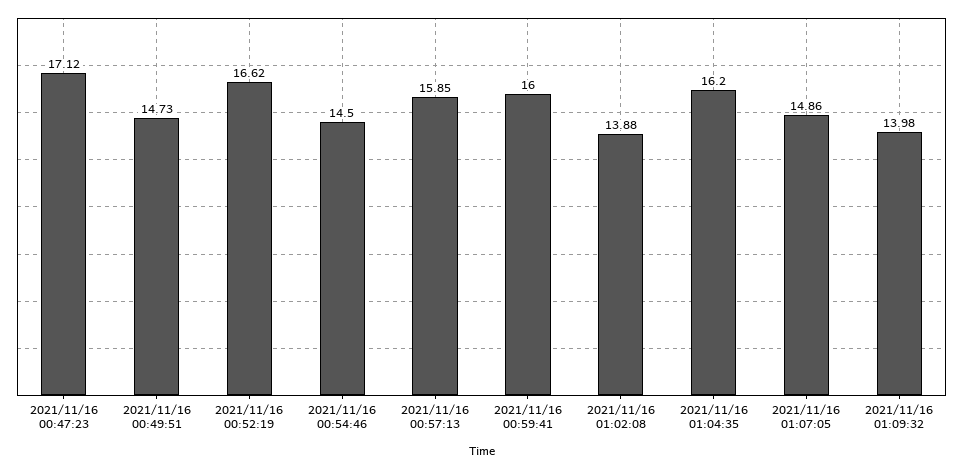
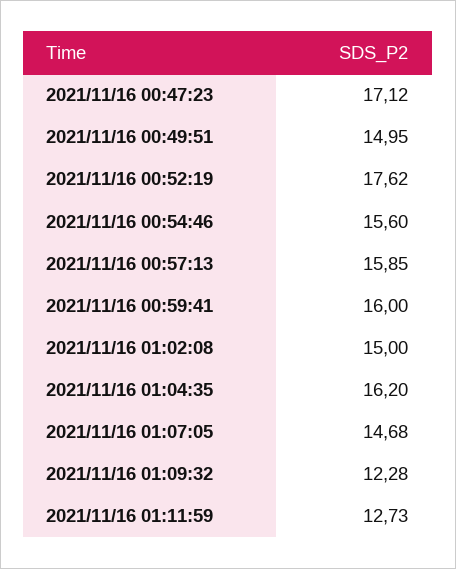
2021/11/16 00:49:51: 14.73 -> 14.95
2021/11/16 00:52:19: 16.62 -> 17.62
2021/11/16 00:54:46: 14.5 -> 15.6
2021/11/16 01:02:08: 13.88 -> 15
2021/11/16 01:07:05: 14.86 -> 14.68
2021/11/16 01:09:32: 13.98 -> 12.28
2021/11/16 01:11:59: none -> 12.73

